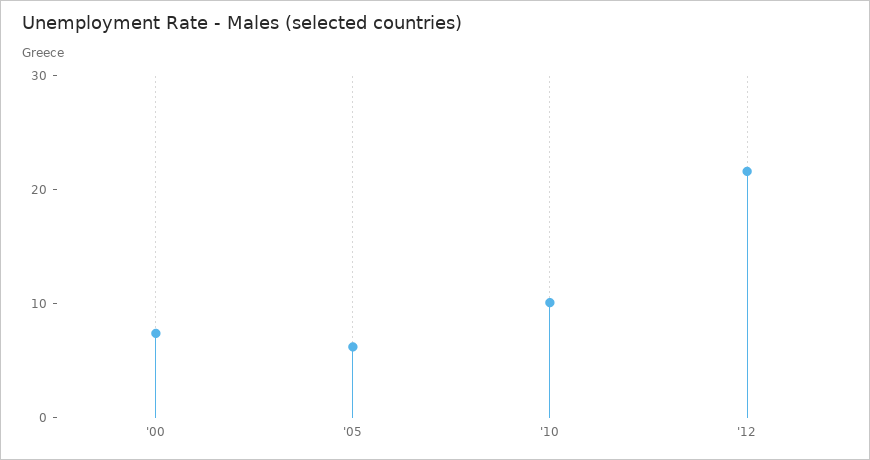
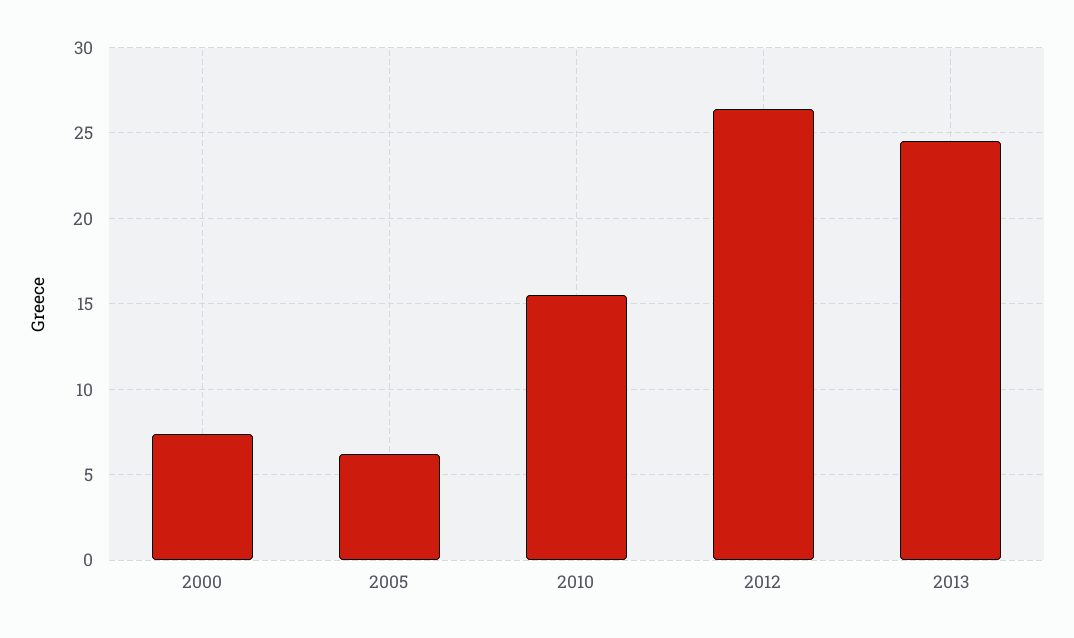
'10: 10 -> 15.5
'12: 22 -> 26.5
2013: none -> 24.5

